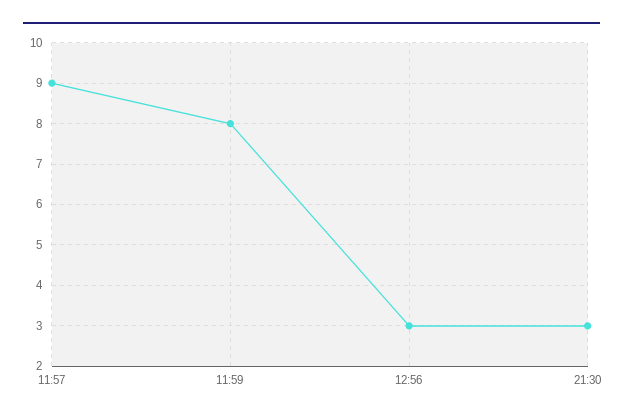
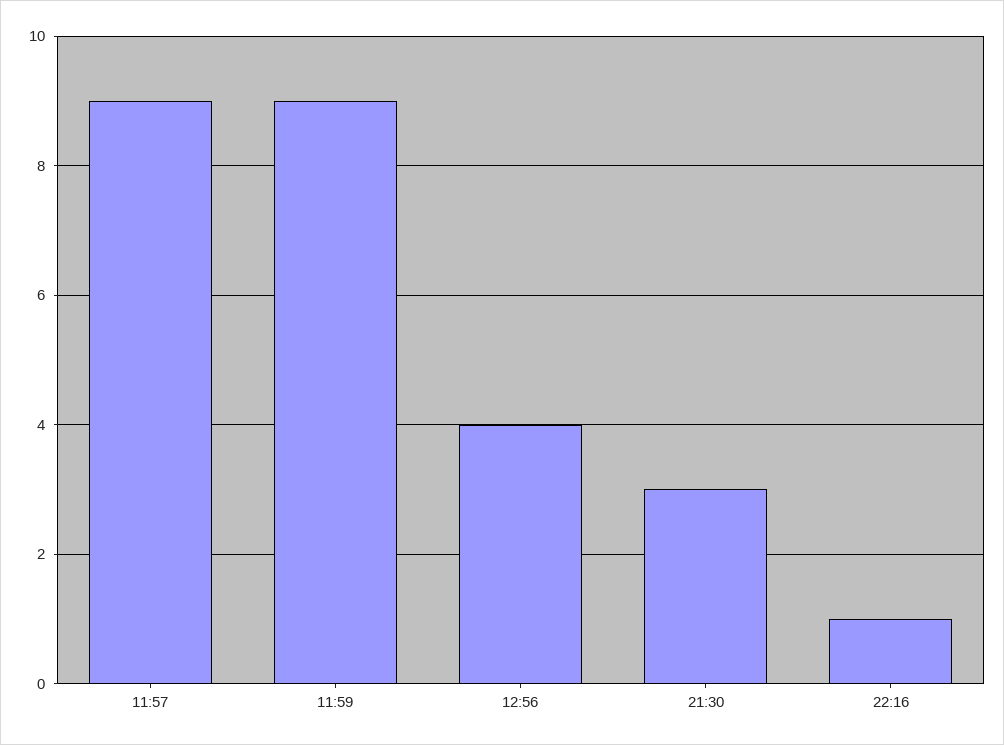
11:59: 8 -> 9
12:56: 3 -> 4
22:16: none -> 1

